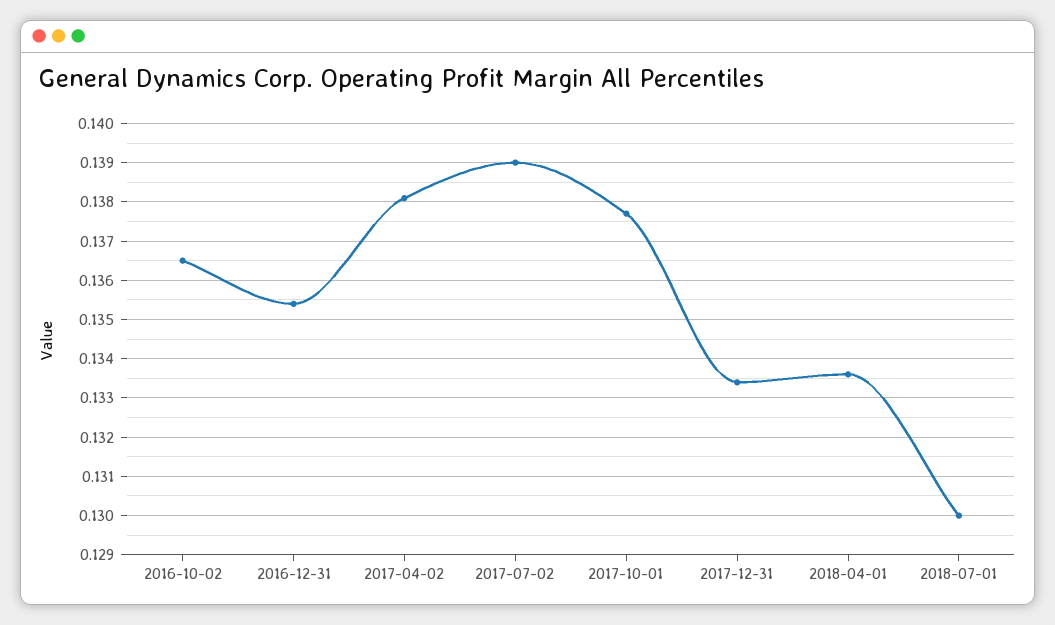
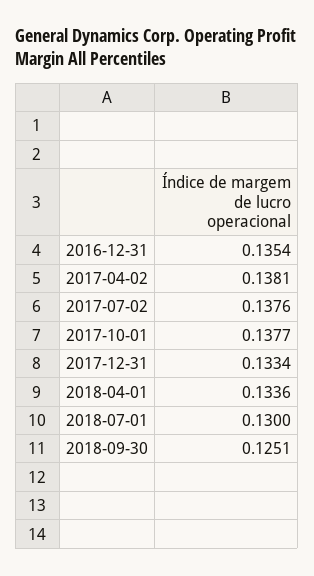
2016-10-02: 0.1365 -> none
2017-07-02: 0.139 -> 0.1376
2018-09-30: none -> 0.1251

